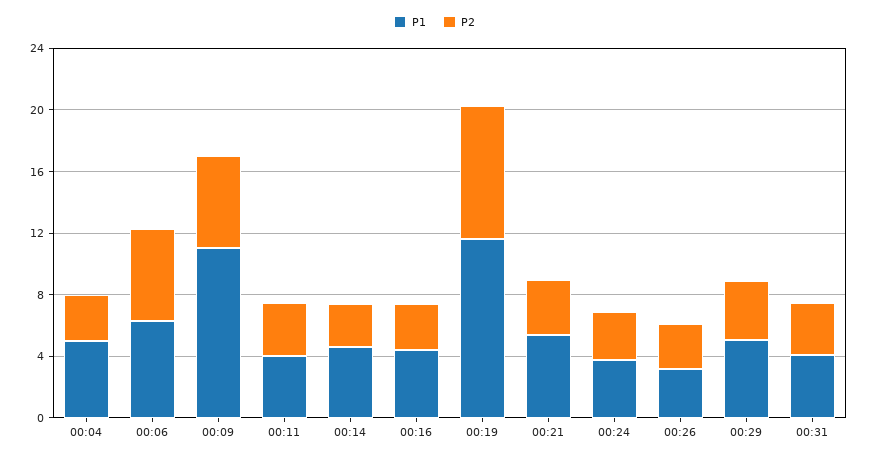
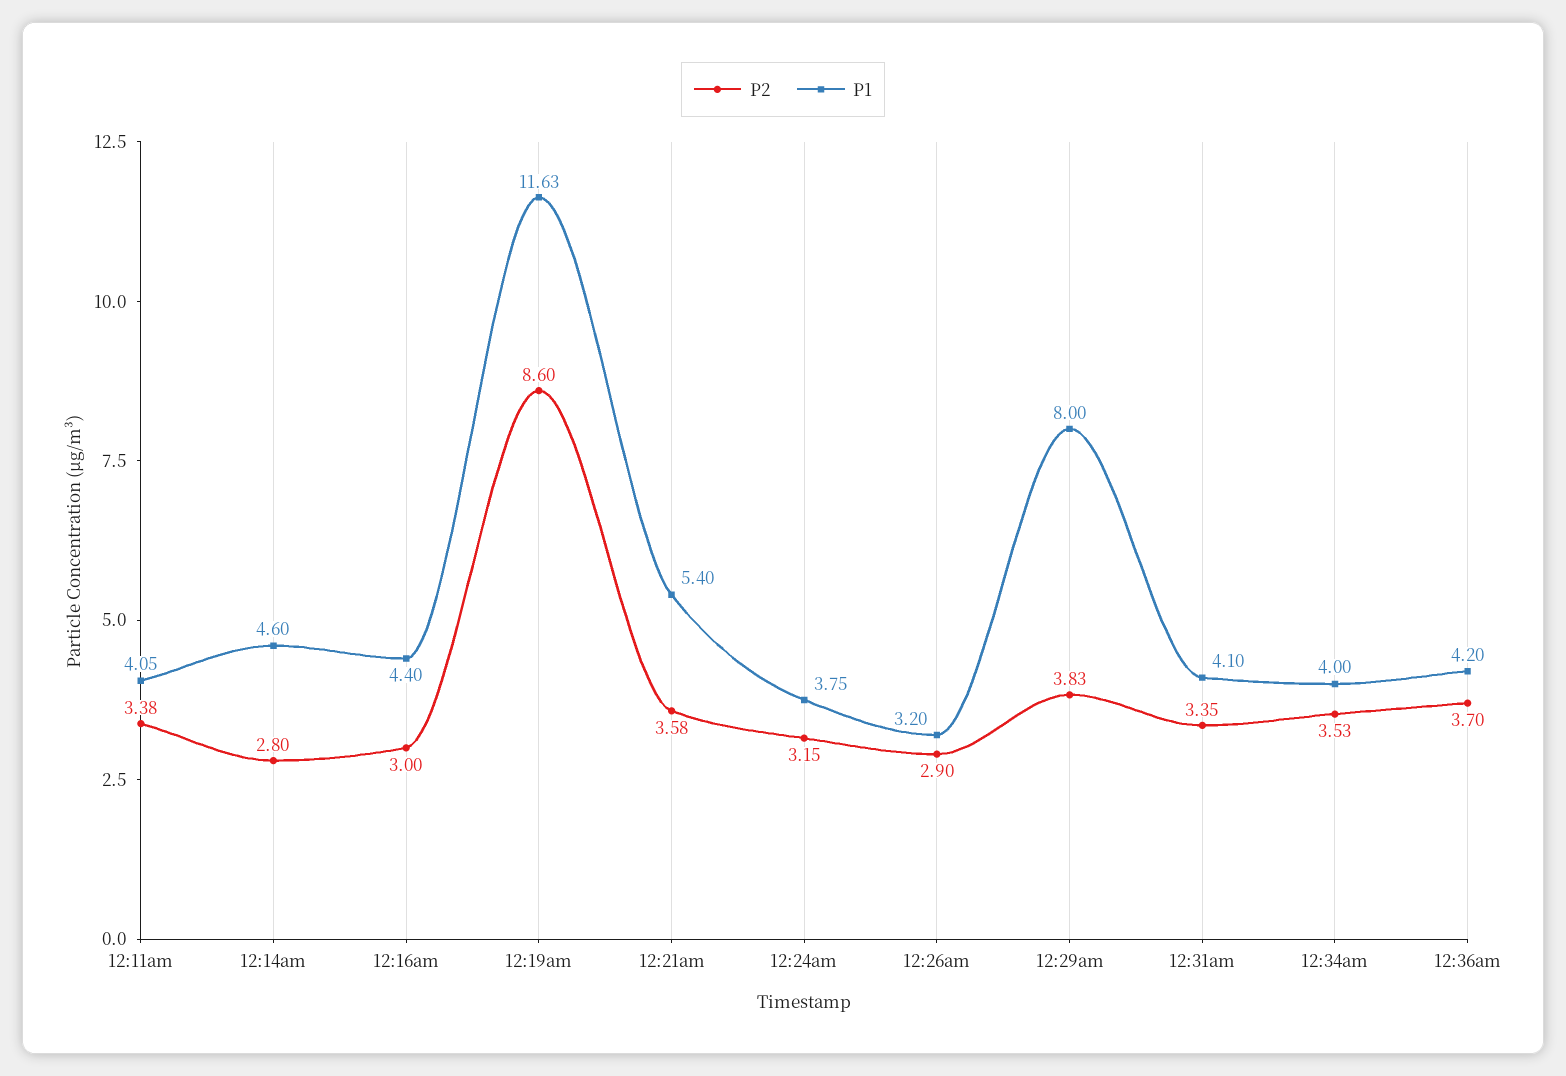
P1, 00:04: 5 -> none
P2, 00:04: 3 -> none
P1, 00:06: 6 -> none
P2, 00:06: 6 -> none
P1, 00:09: 11 -> none
P2, 00:09: 6 -> none
P1, 00:29: 5 -> 8
P2, 12:34am: none -> 3.53
P1, 12:34am: none -> 4
P2, 12:36am: none -> 3.7
P1, 12:36am: none -> 4.2

